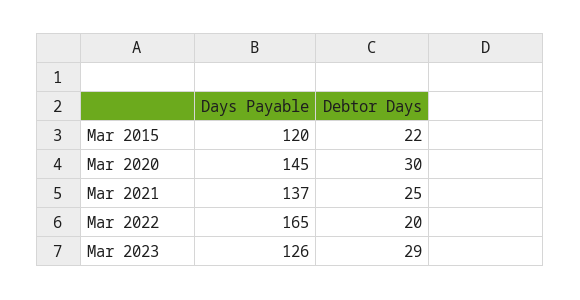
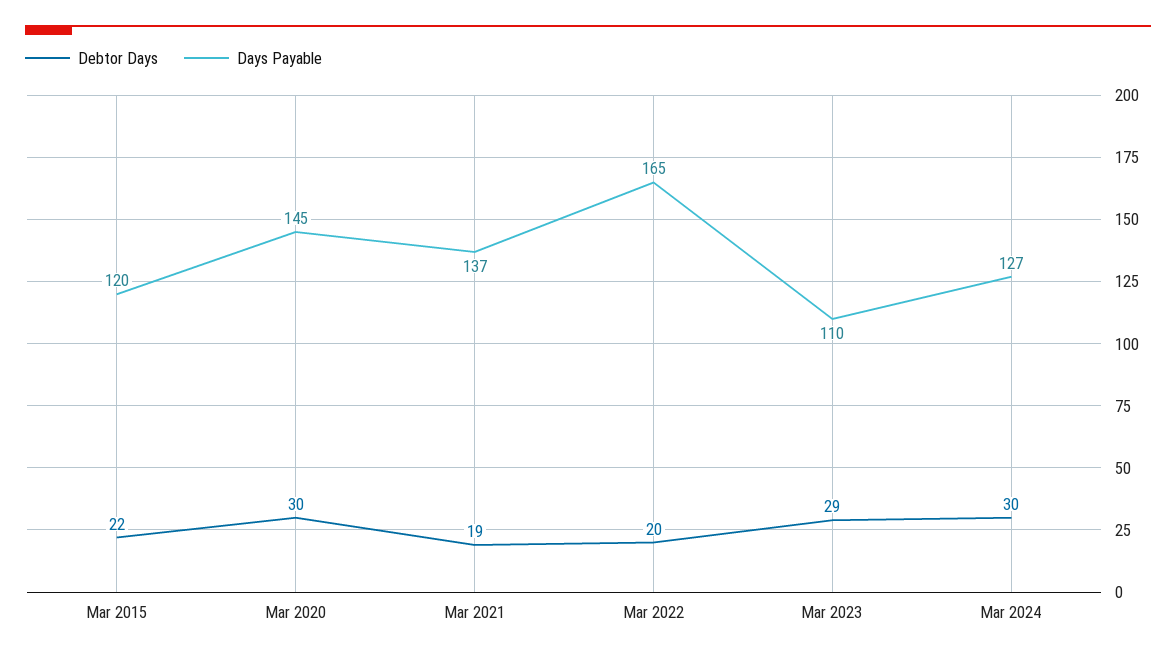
Debtor Days, Mar 2021: 25 -> 19
Days Payable, Mar 2023: 126 -> 110
Debtor Days, Mar 2024: none -> 30
Days Payable, Mar 2024: none -> 127

